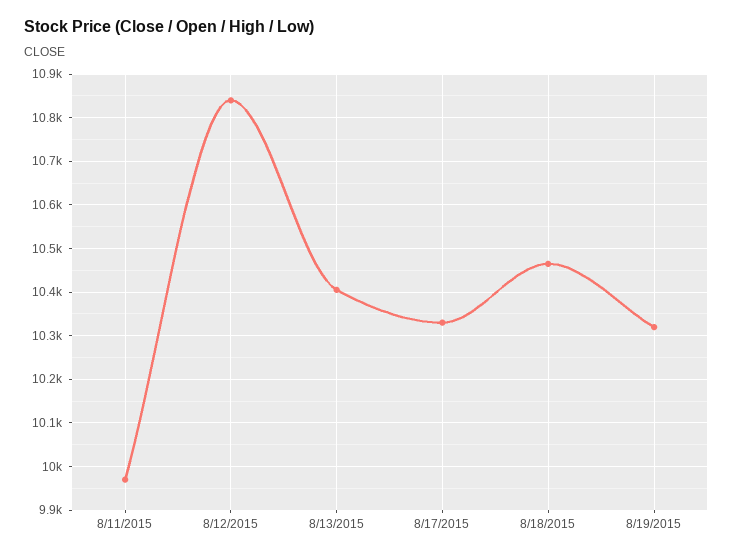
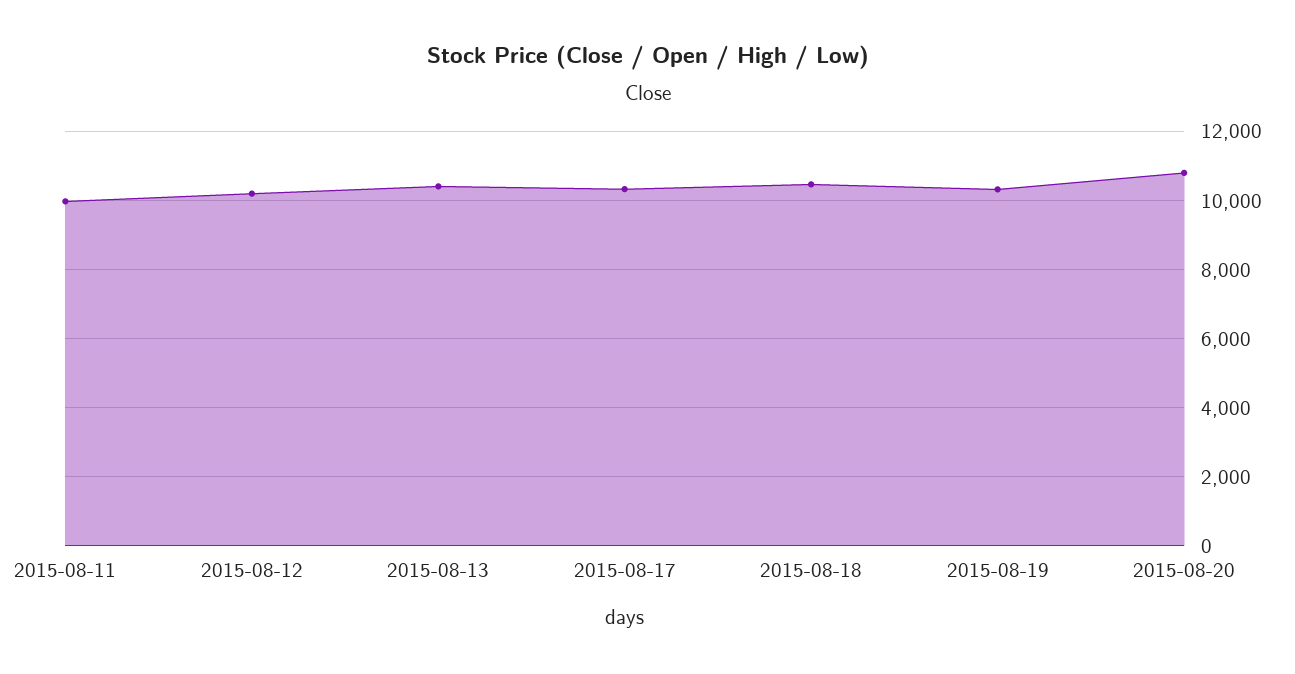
8/12/2015: 10840 -> 10200
2015-08-20: none -> 10800

